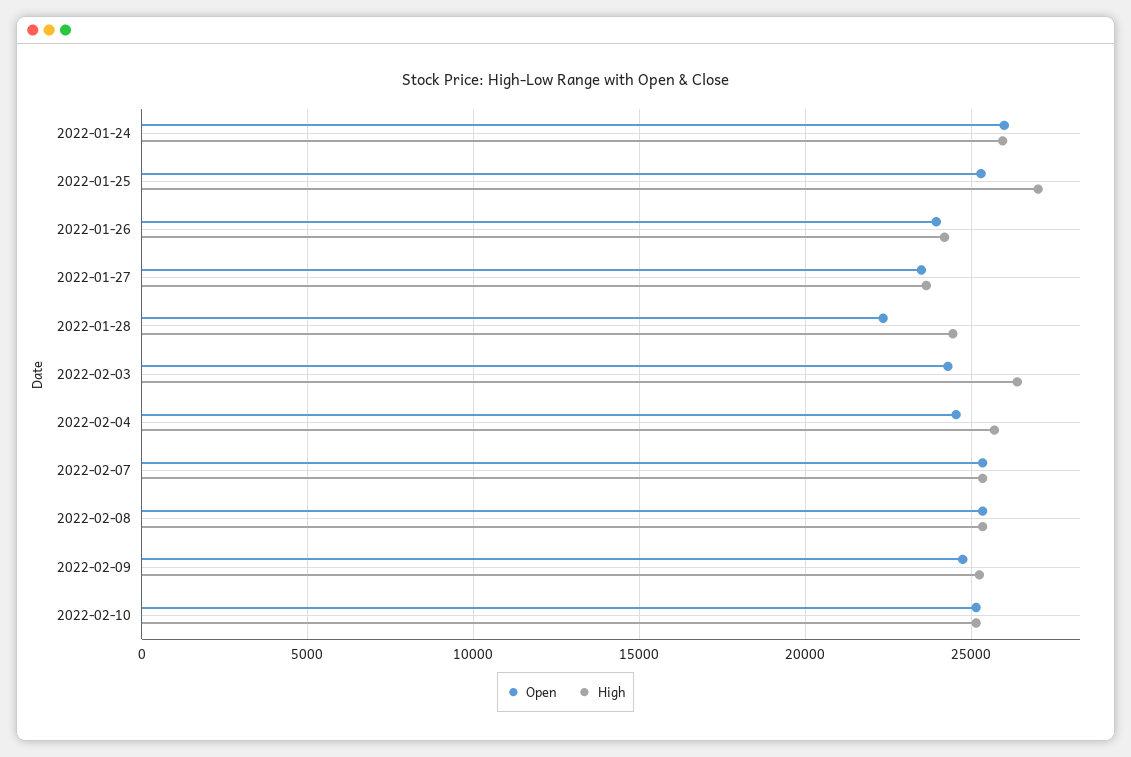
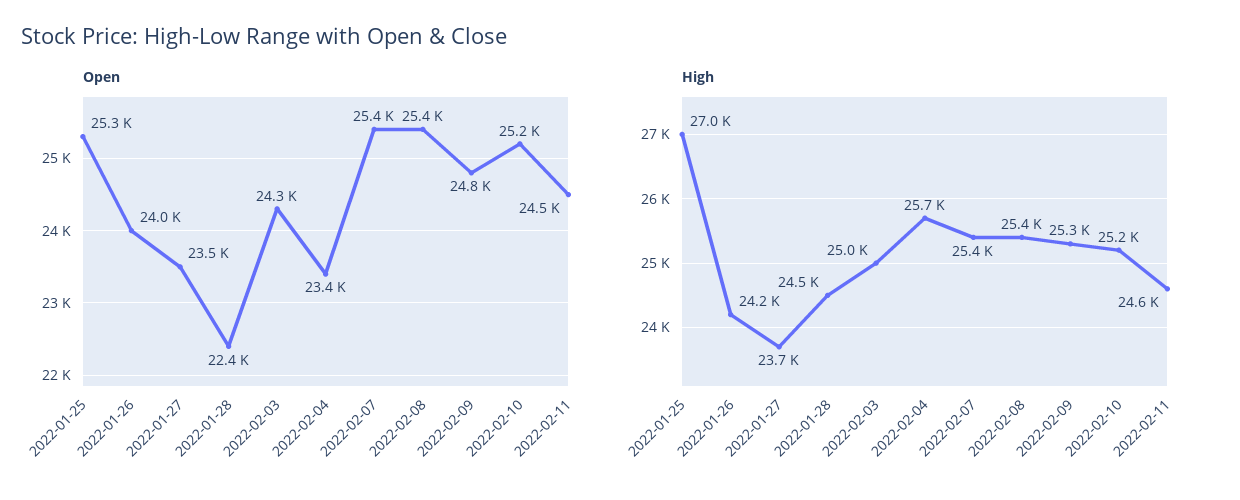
Open, 2022-01-24: 26000 -> none
High, 2022-01-24: 26000 -> none
High, 2022-02-03: 26500 -> 25000
Open, 2022-02-04: 24500 -> 23400
Open, 2022-02-11: none -> 24500
High, 2022-02-11: none -> 24600

